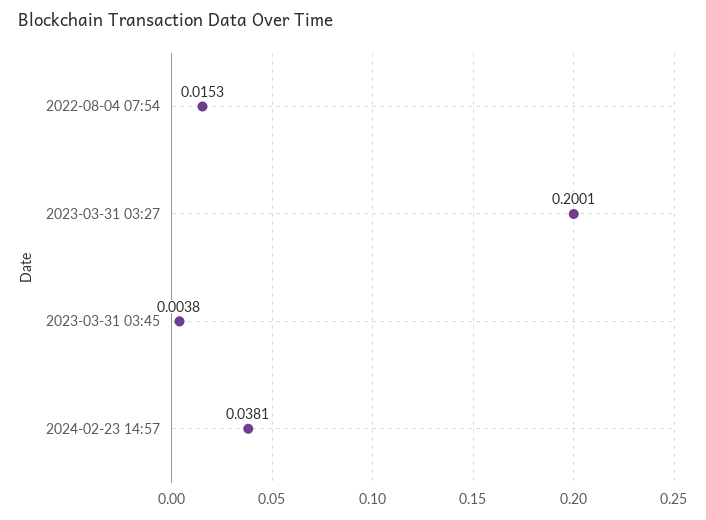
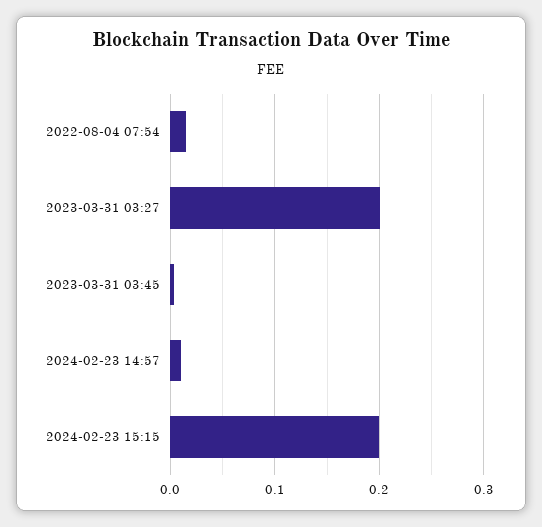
2024-02-23 14:57: 0.0381 -> 0.01
2024-02-23 15:15: none -> 0.2

